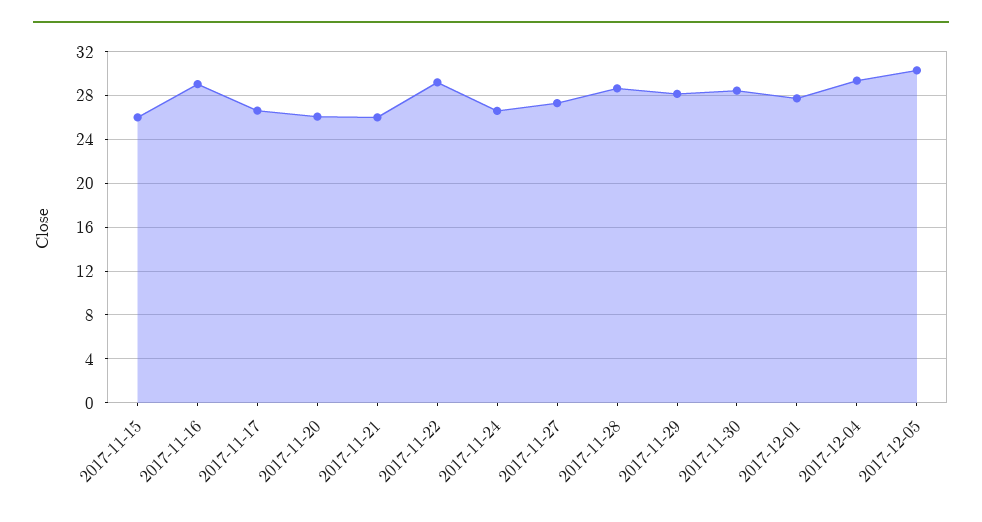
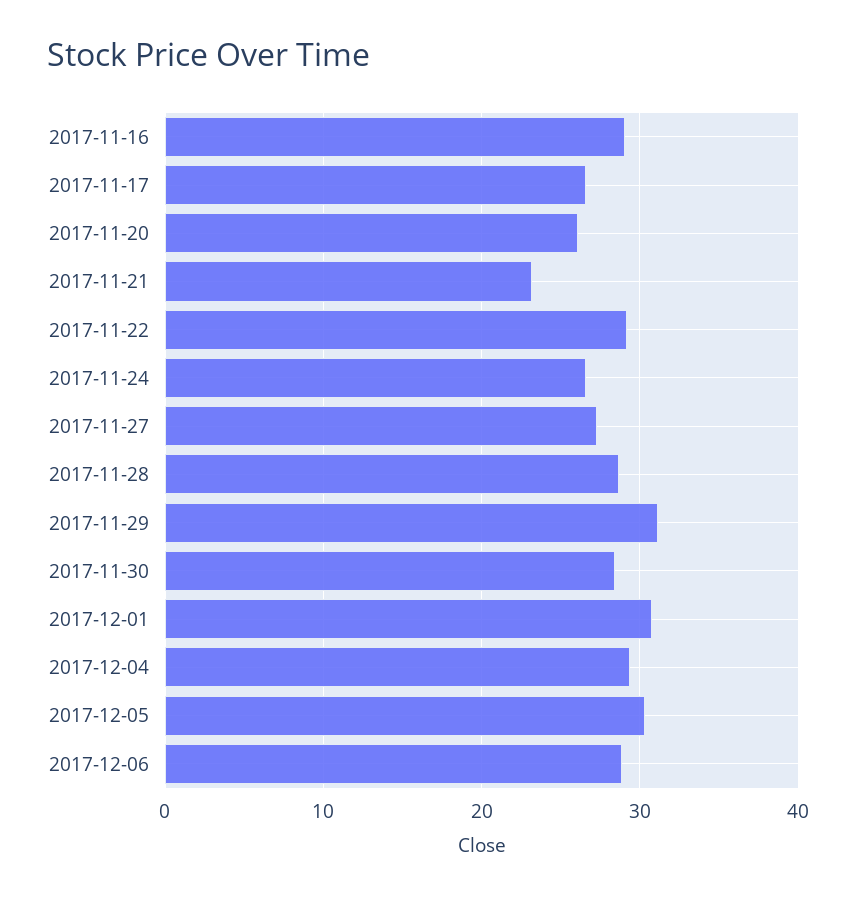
2017-11-15: 26 -> none
2017-11-21: 26 -> 23
2017-11-29: 28 -> 31
2017-12-01: 28 -> 31
2017-12-06: none -> 29

